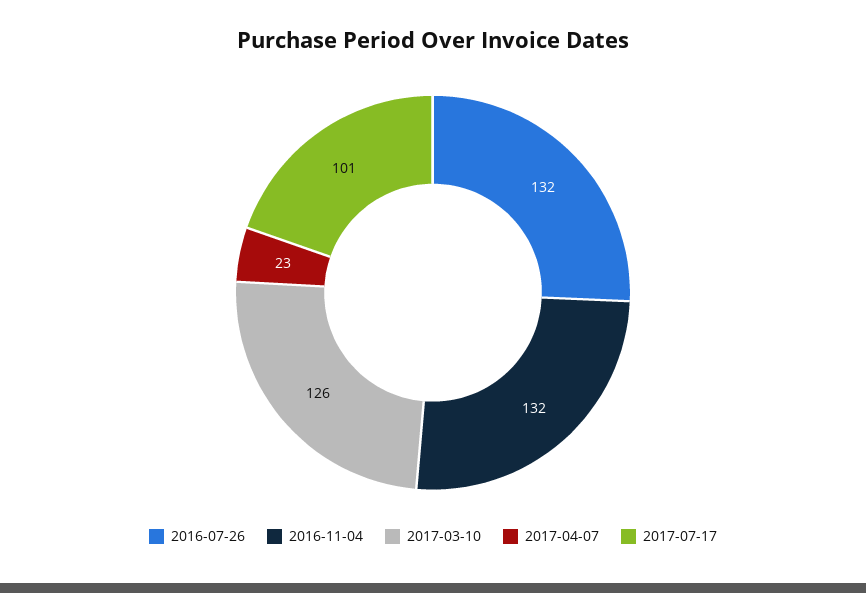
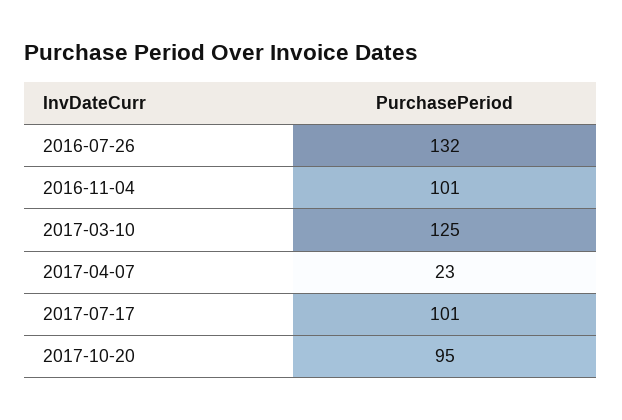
2016-11-04: 132 -> 101
2017-03-10: 126 -> 125
2017-10-20: none -> 95

